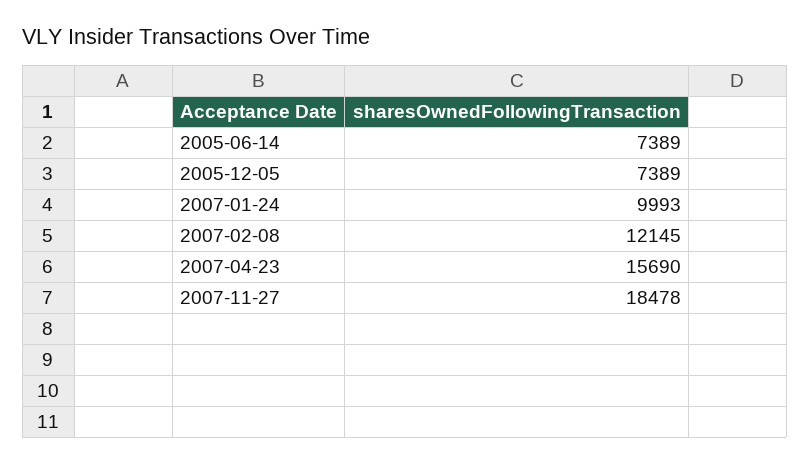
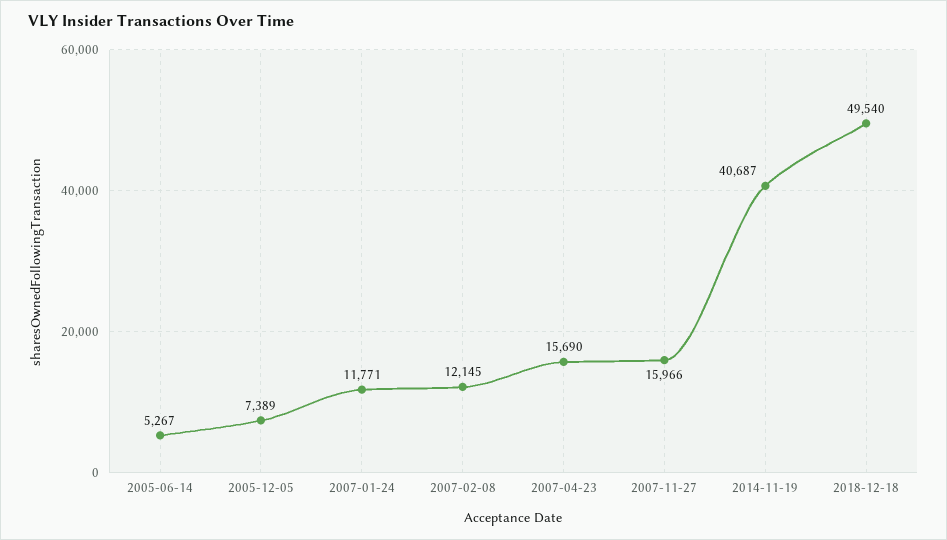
2005-06-14: 7389 -> 5267
2007-01-24: 9993 -> 11771
2007-11-27: 18478 -> 15966
2014-11-19: none -> 40687
2018-12-18: none -> 49540

